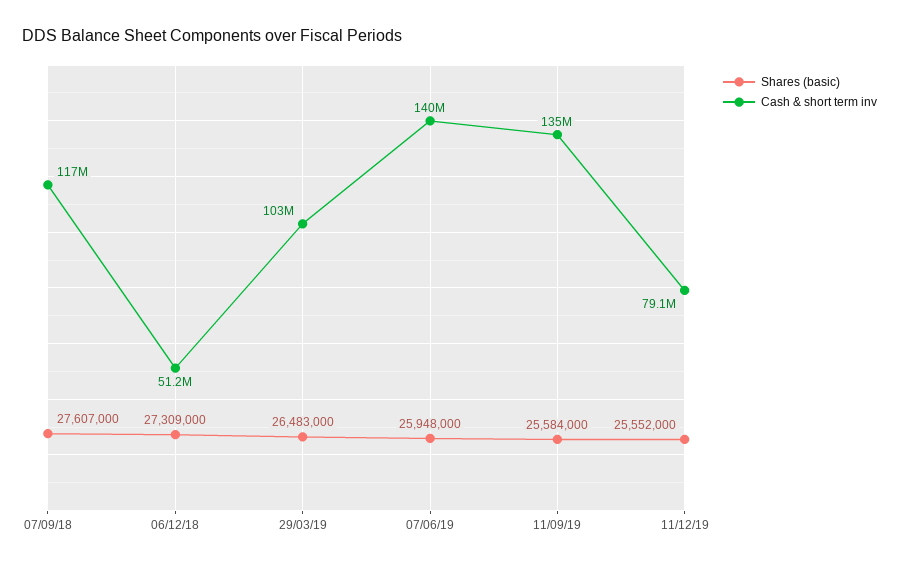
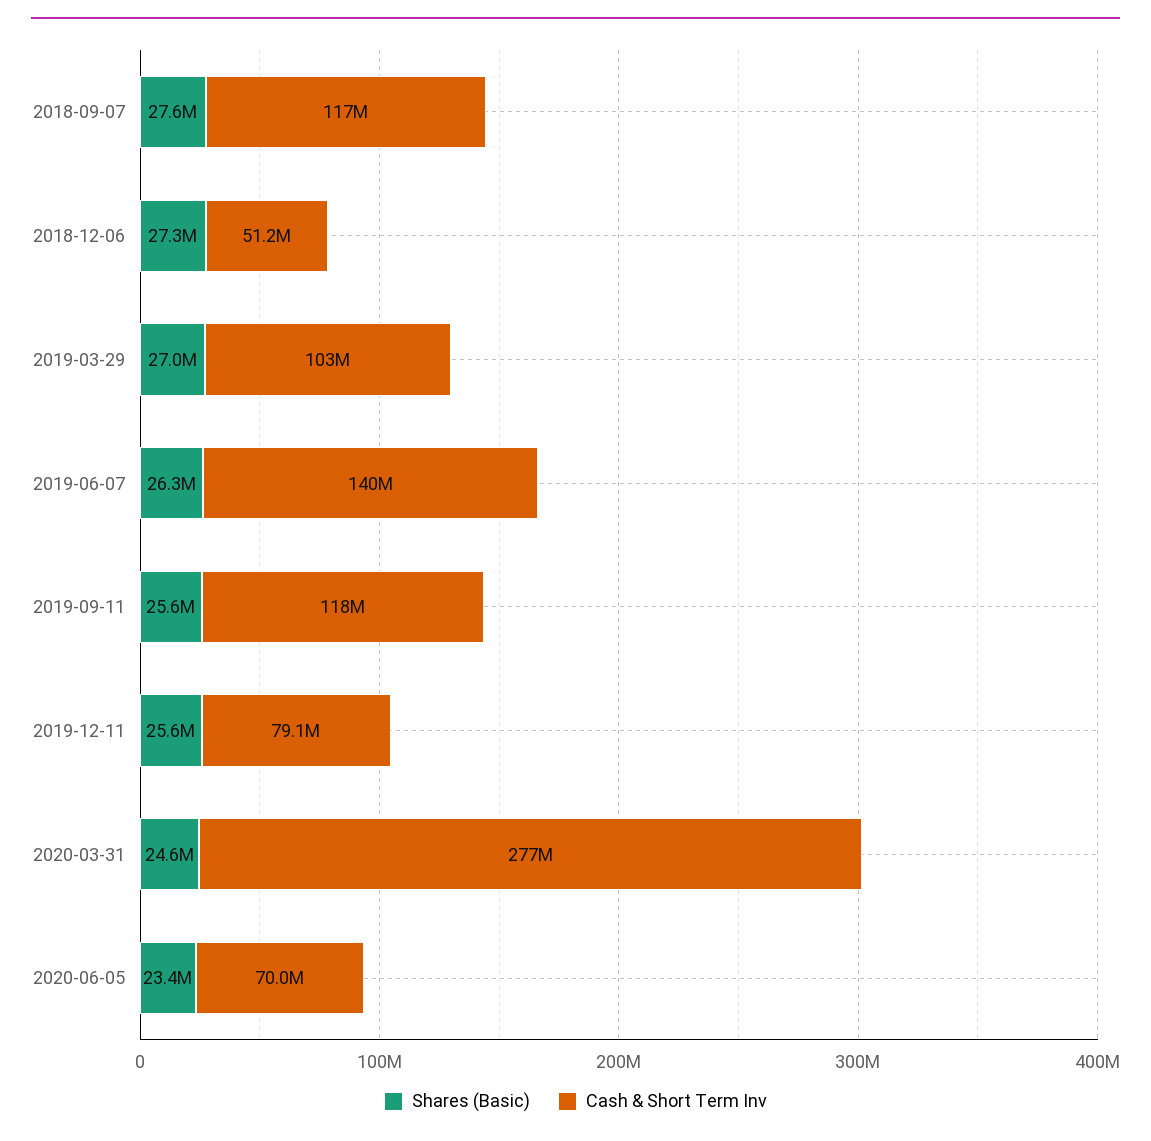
Shares (basic), 29/03/19: 26483000 -> 27000000
Shares (basic), 07/06/19: 25948000 -> 26300000
Cash & short term inv, 11/09/19: 135000000 -> 118000000
Shares (basic), 2020-03-31: none -> 24600000
Cash & short term inv, 2020-03-31: none -> 277000000
Shares (basic), 2020-06-05: none -> 23400000
Cash & short term inv, 2020-06-05: none -> 70000000

